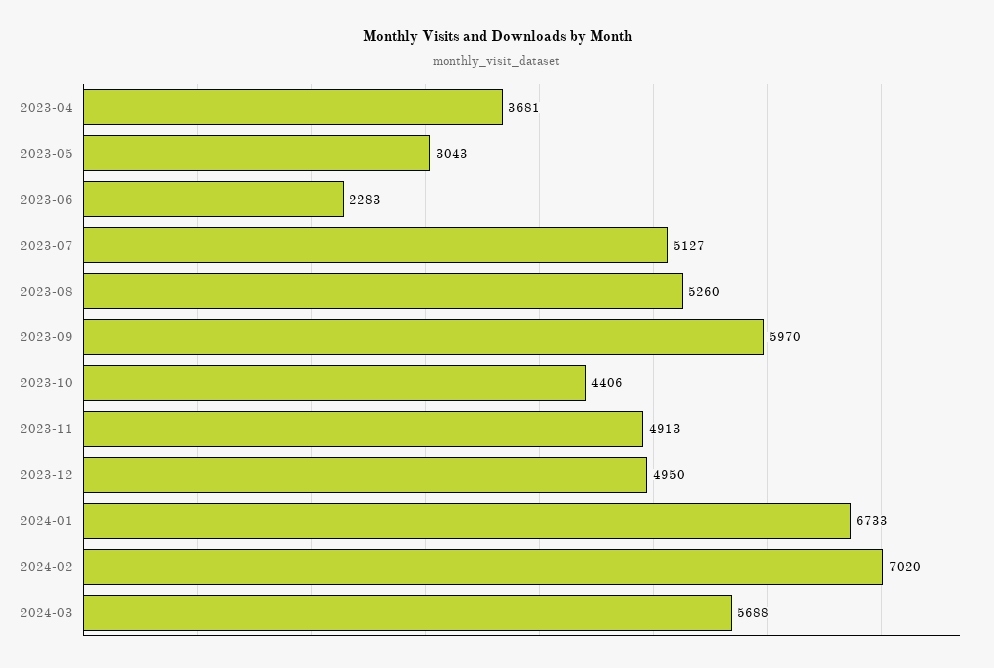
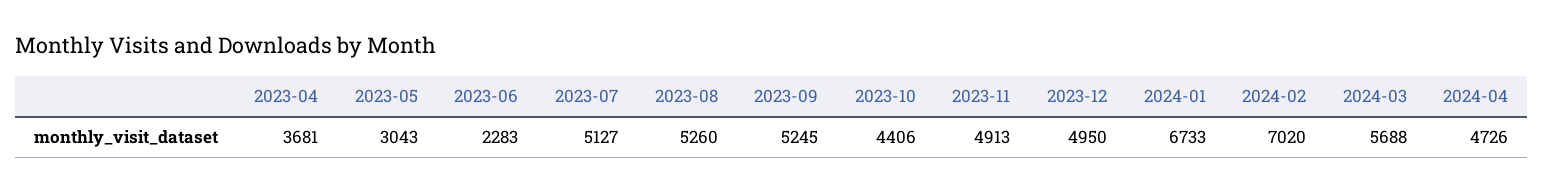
2023-09: 5970 -> 5245
2024-04: none -> 4726

